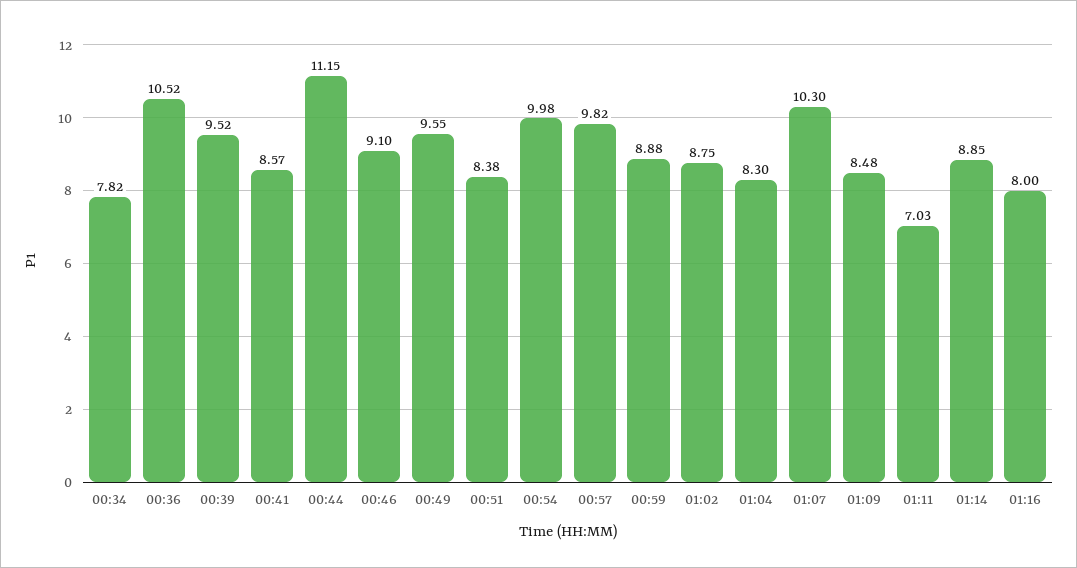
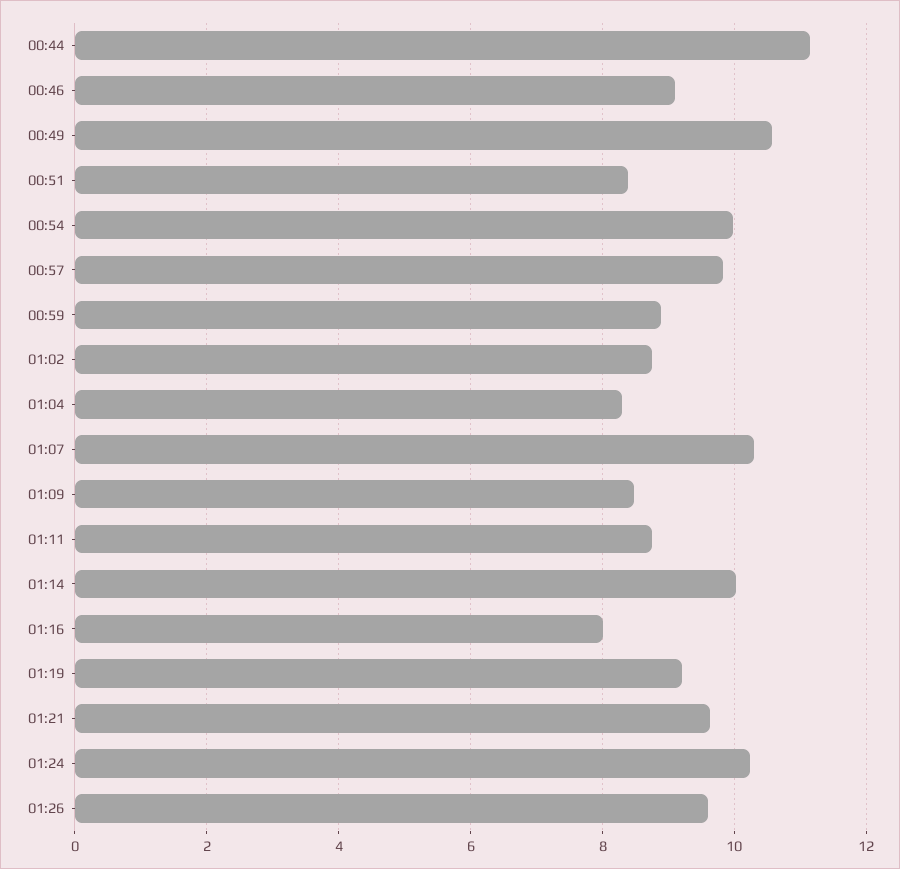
00:34: 7.82 -> none
00:36: 10.52 -> none
00:39: 9.52 -> none
00:41: 8.57 -> none
00:49: 9.55 -> 10.6
01:11: 7.03 -> 8.8
01:14: 8.85 -> 10
01:19: none -> 9.2
01:21: none -> 9.6
01:24: none -> 10.2
01:26: none -> 9.6

